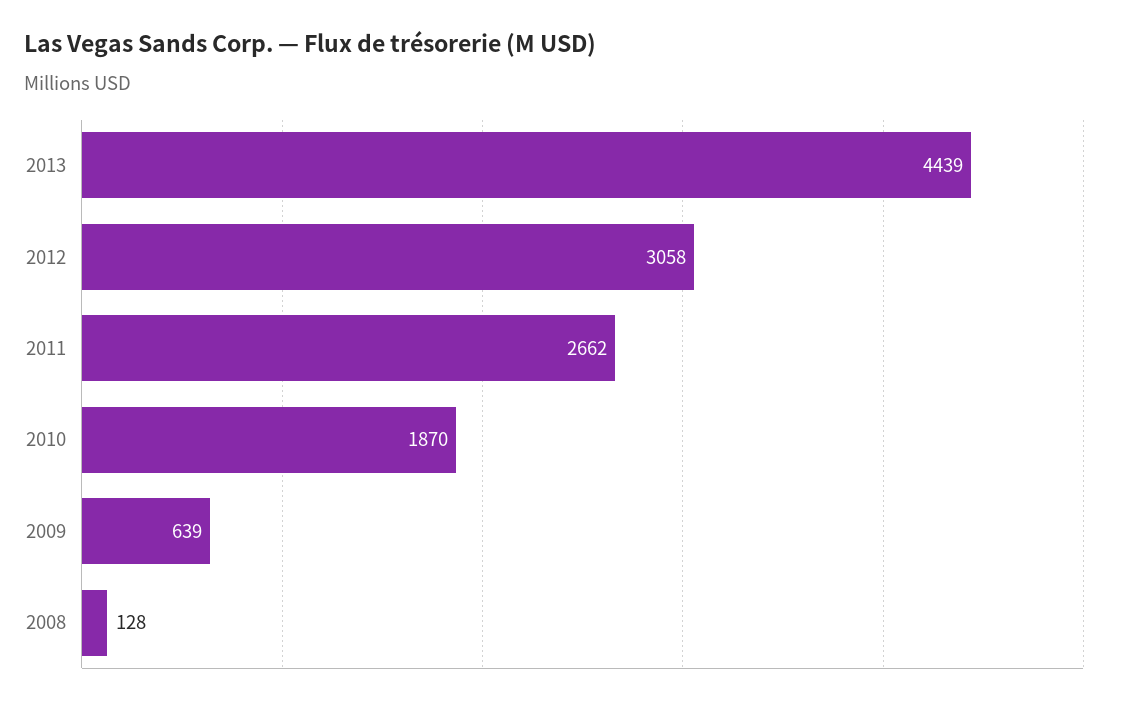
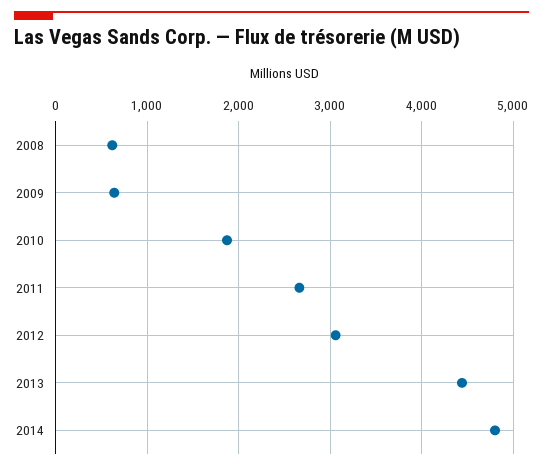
2008: 128 -> 600
2014: none -> 4800

